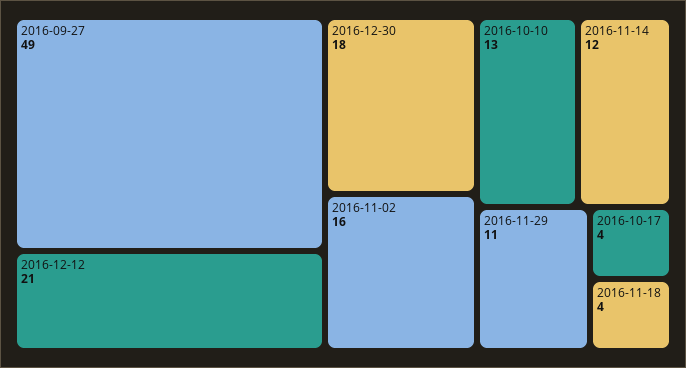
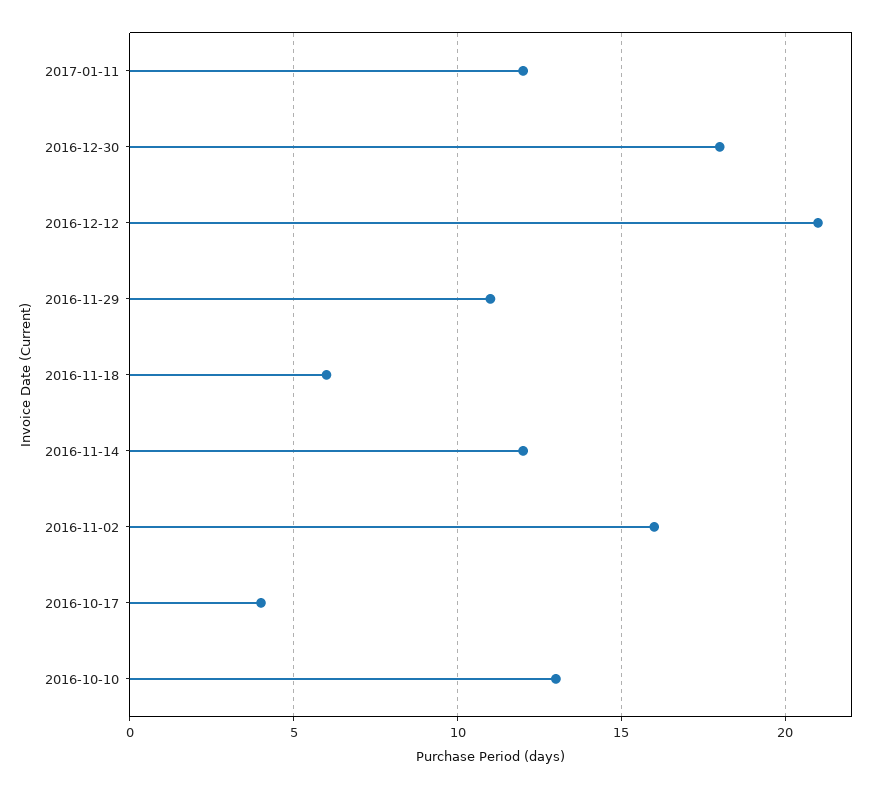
2016-09-27: 49 -> none
2016-11-18: 4 -> 6
2017-01-11: none -> 12

